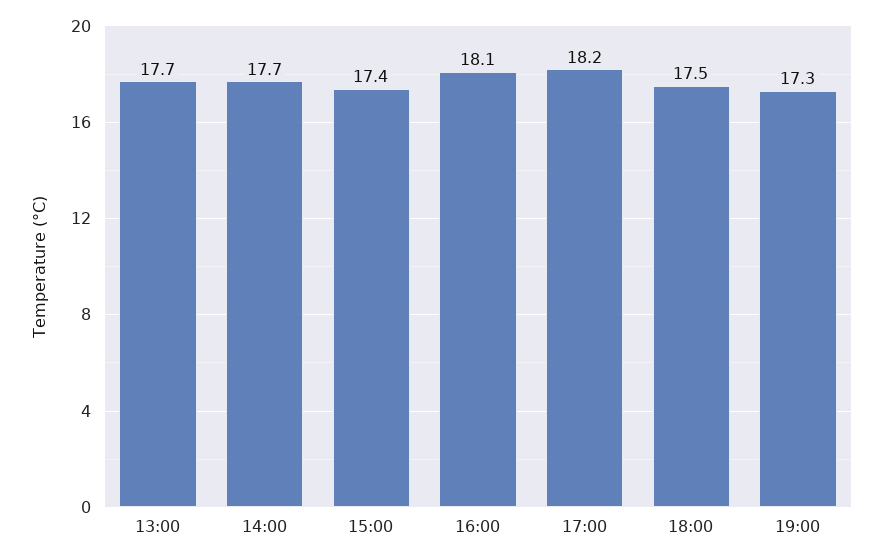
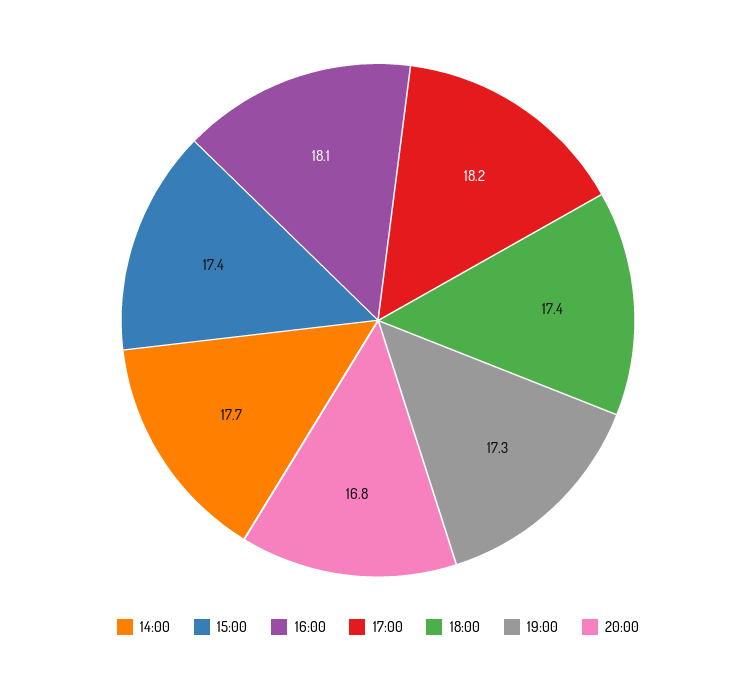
13:00: 17.7 -> none
18:00: 17.5 -> 17.4
20:00: none -> 16.8

